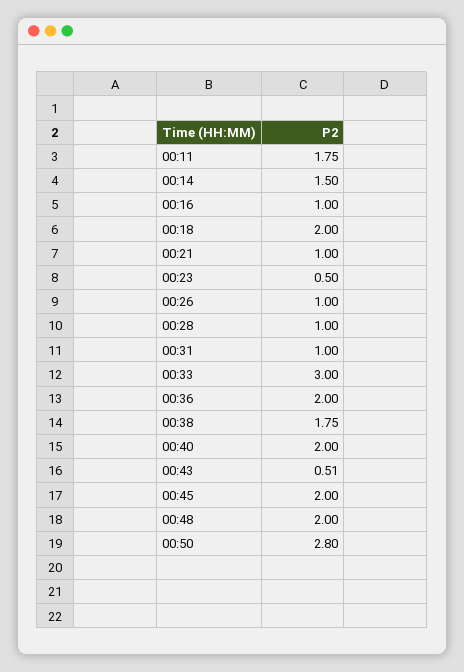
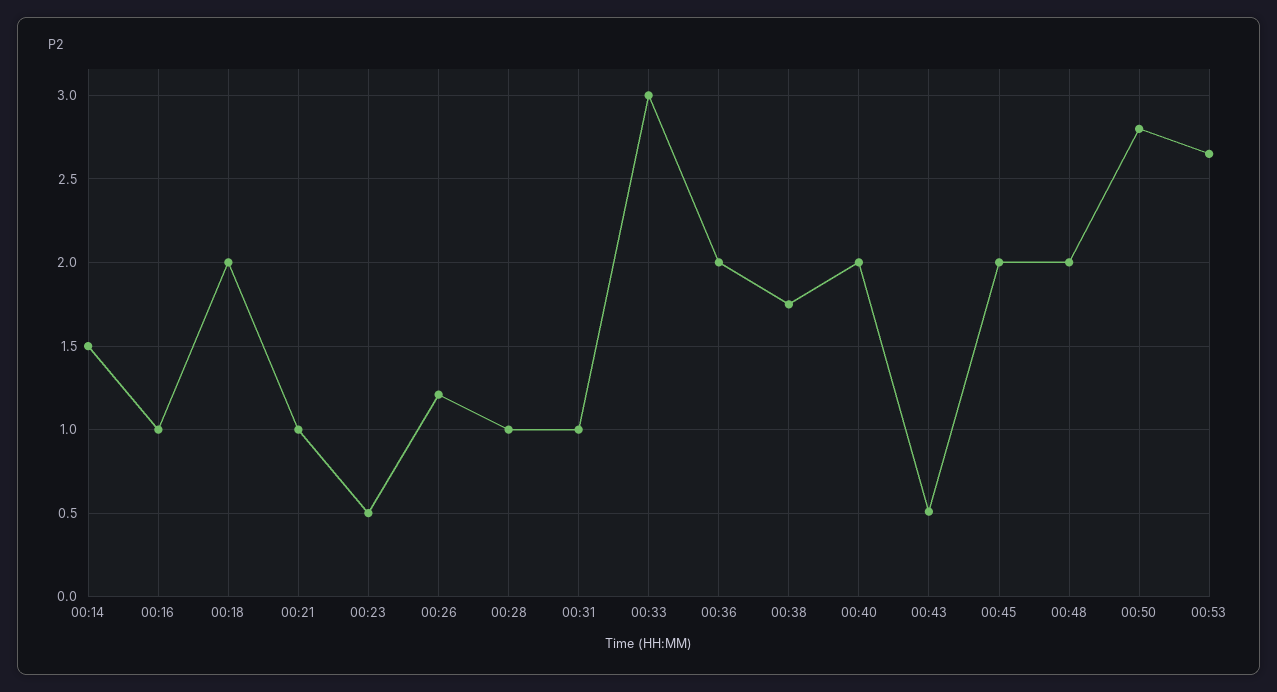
00:11: 1.75 -> none
00:26: 1 -> 1.2
00:53: none -> 2.65

